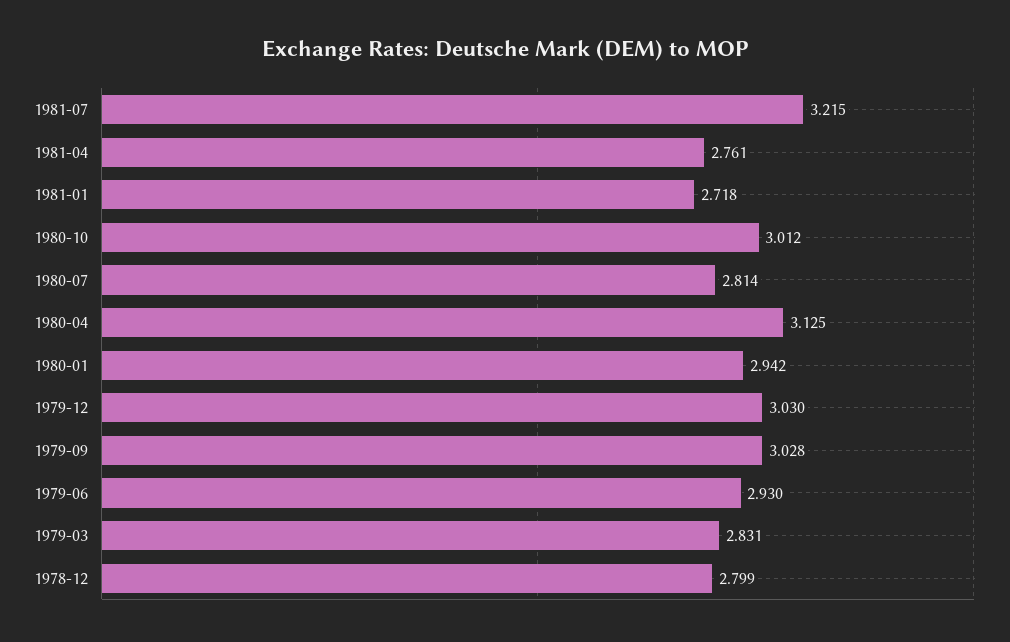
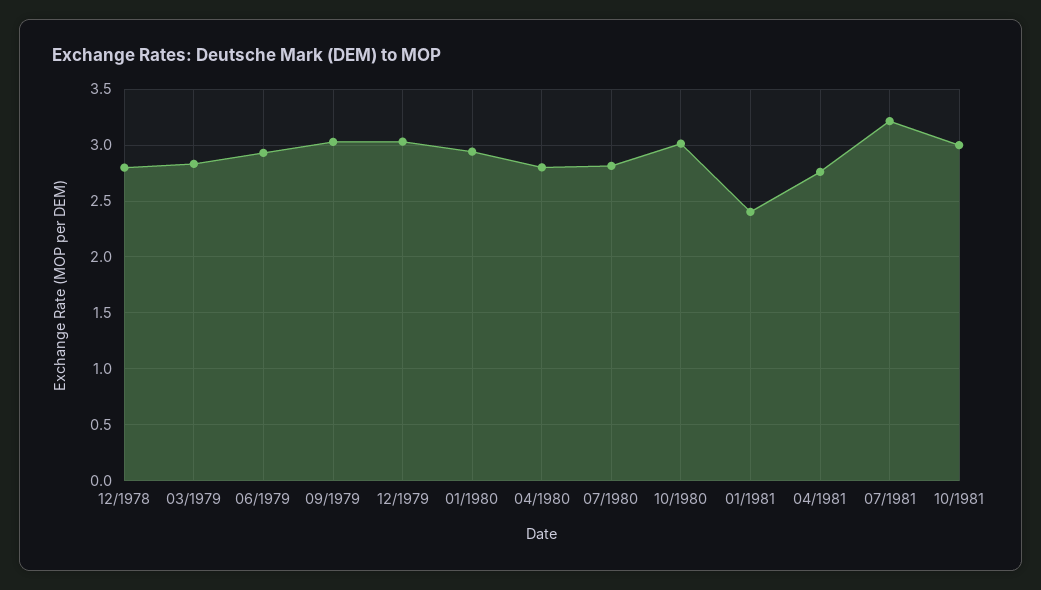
1981-01: 2.718 -> 2.4
1980-04: 3.125 -> 2.8
10/1981: none -> 3

